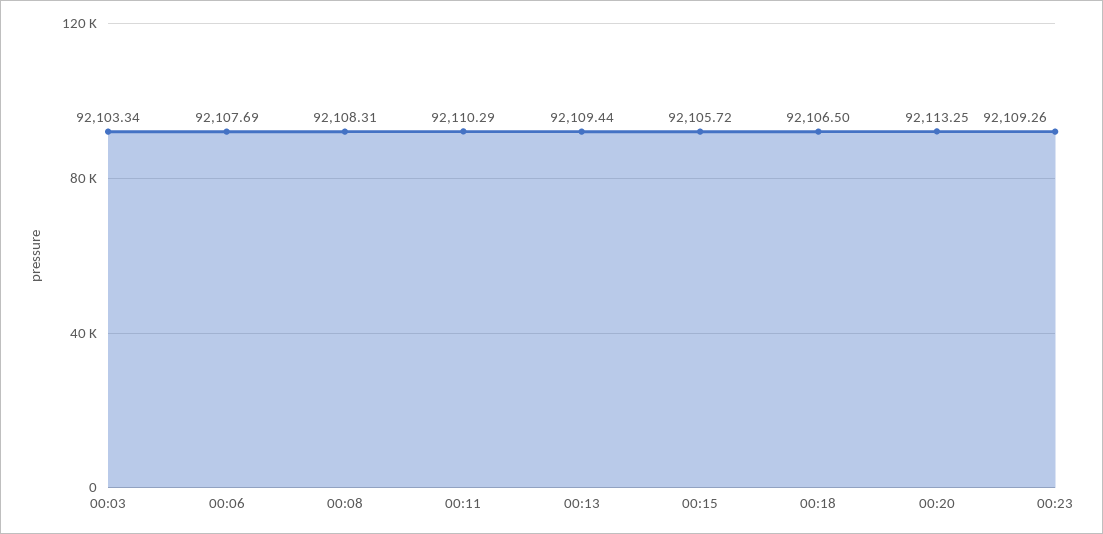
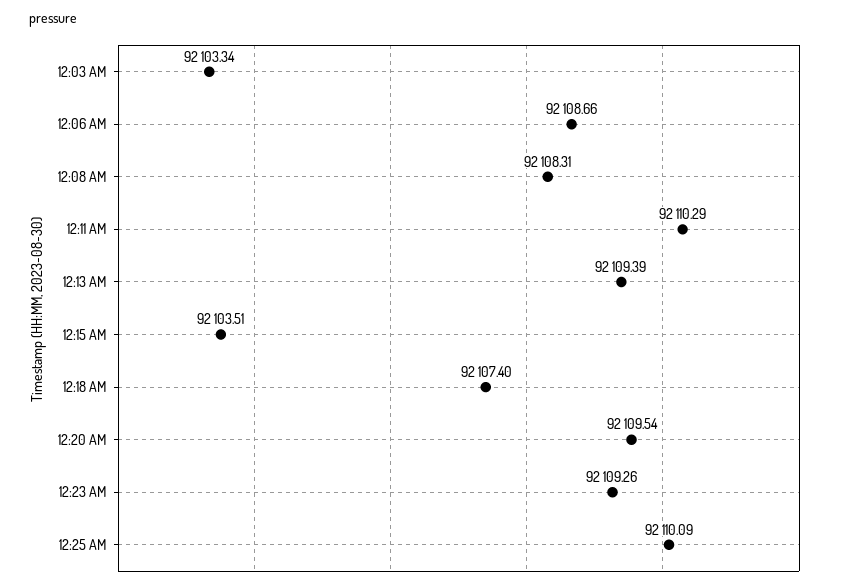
00:06: 92107.69 -> 92108.66
00:13: 92109.44 -> 92109.39
00:15: 92105.72 -> 92103.51
00:18: 92106.5 -> 92107.4
00:20: 92113.25 -> 92109.54
12:25 AM: none -> 92110.09

